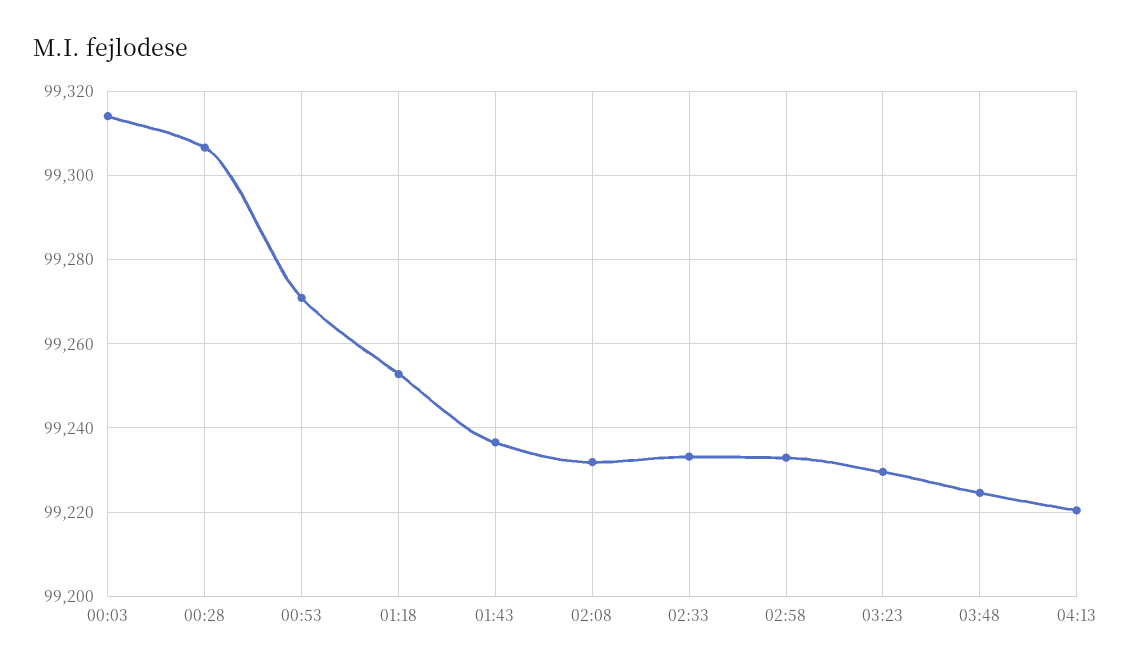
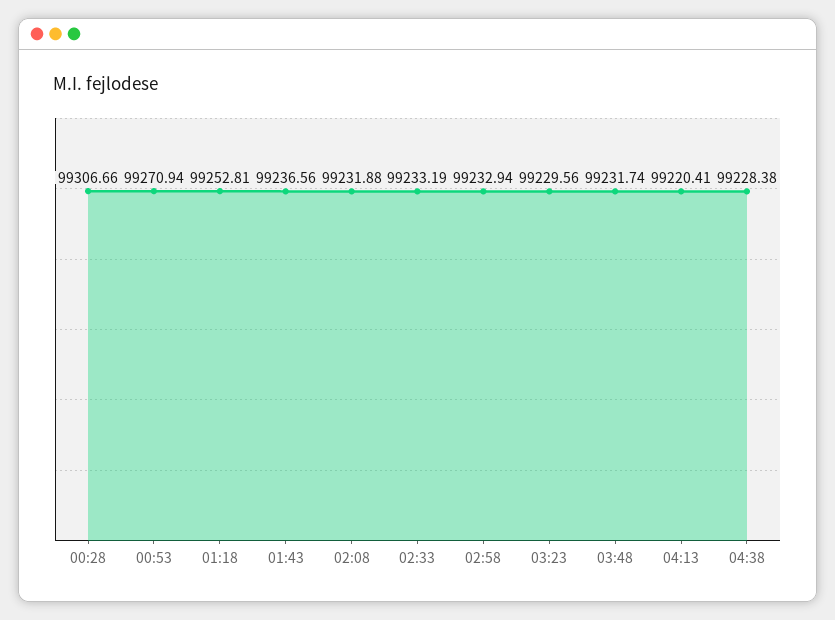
00:03: 99314 -> none
03:48: 99224 -> 99231.74
04:38: none -> 99228.38

